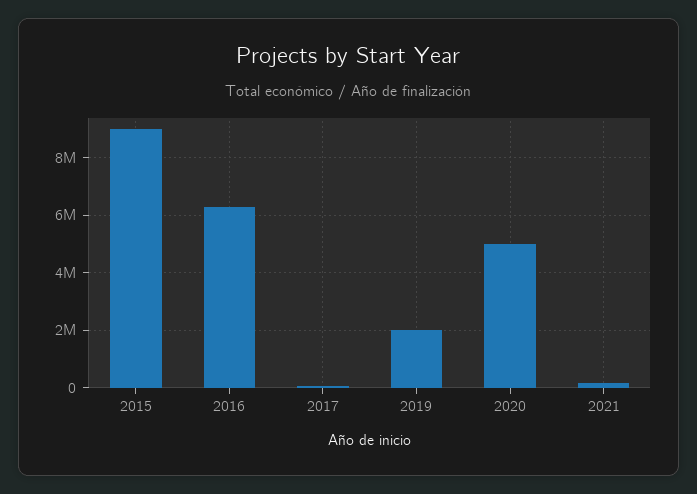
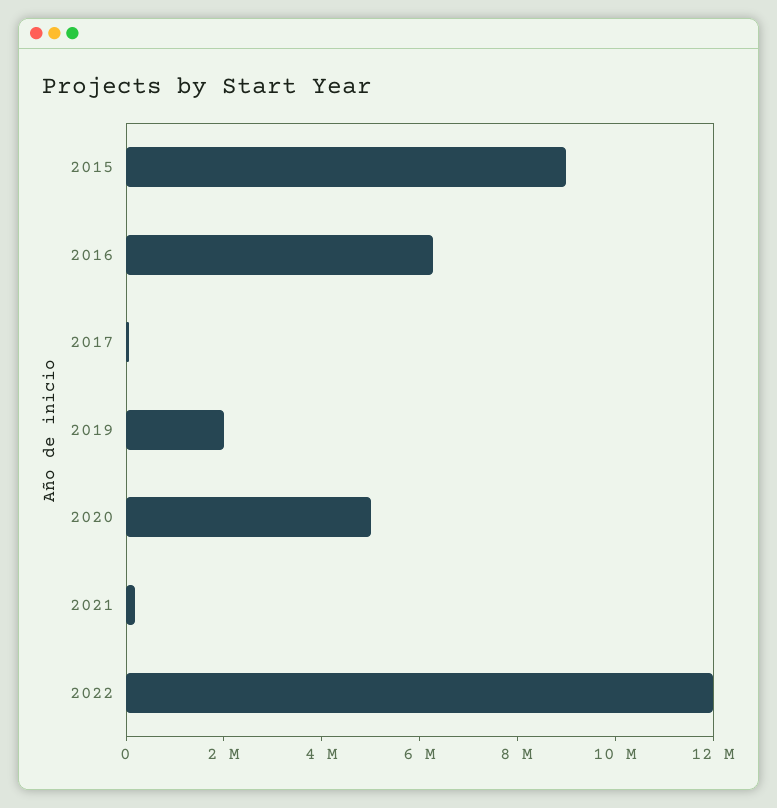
2022: none -> 12000000

